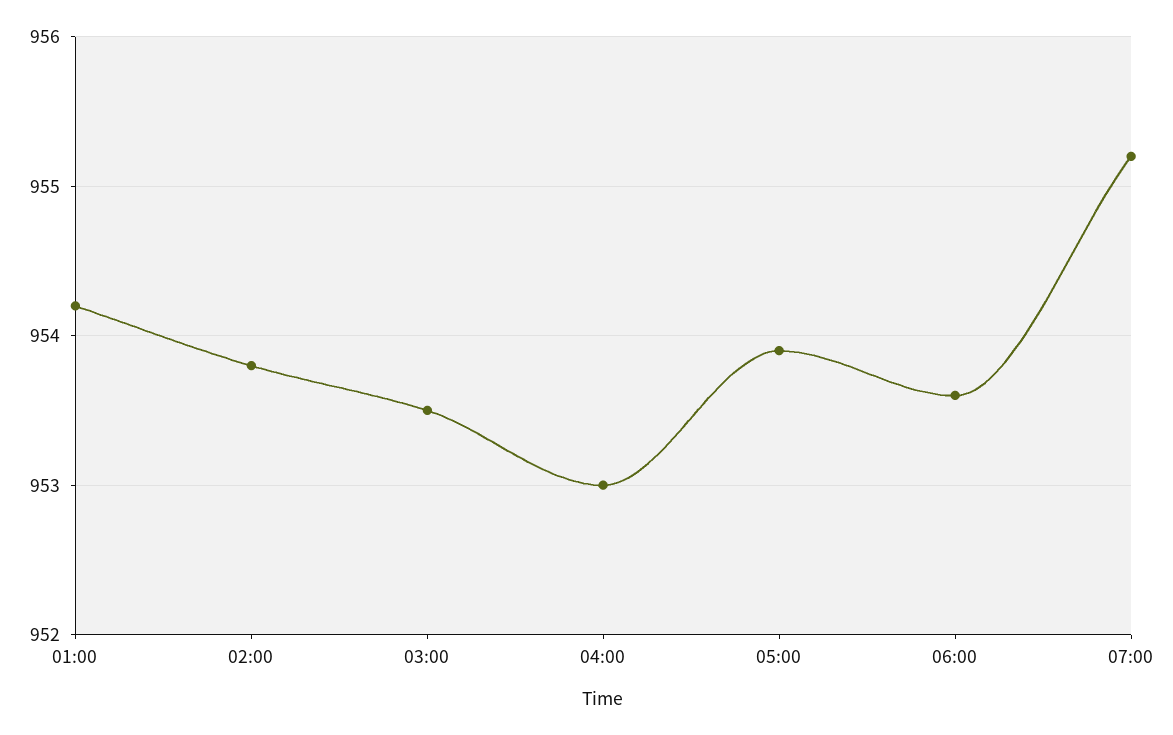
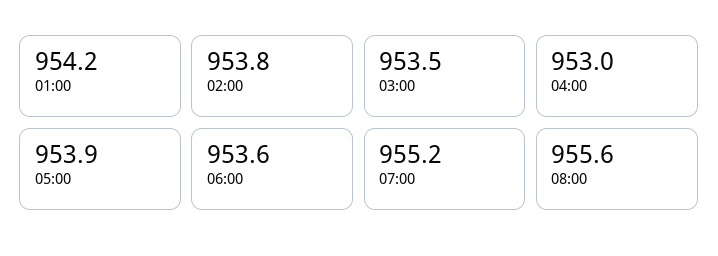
08:00: none -> 955.6

